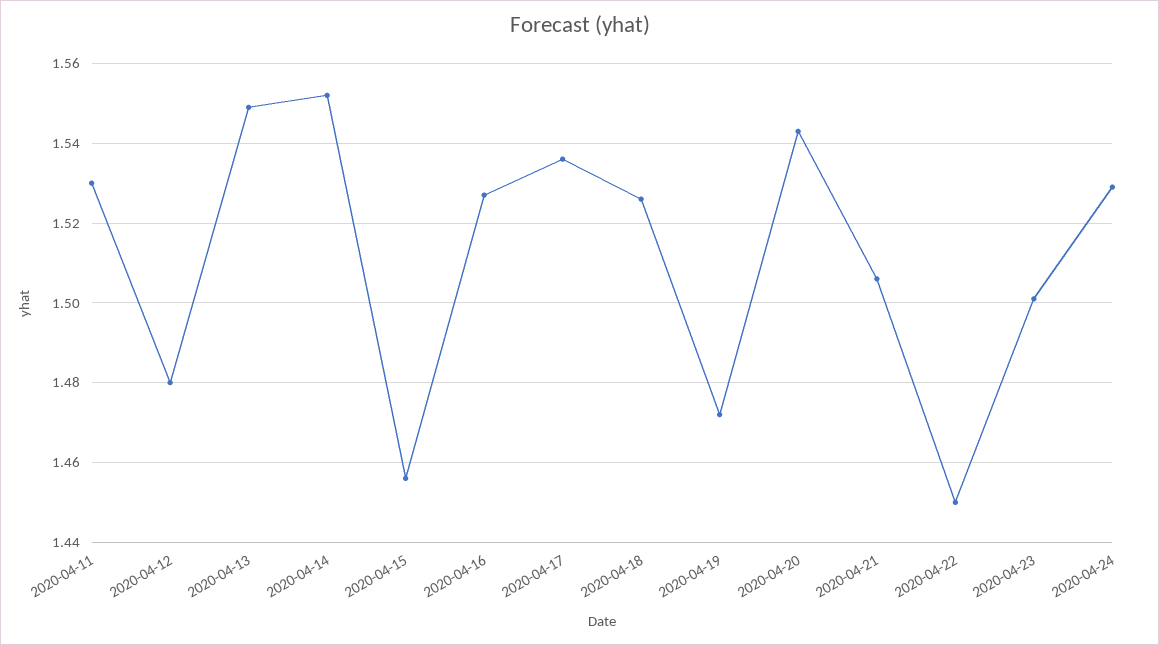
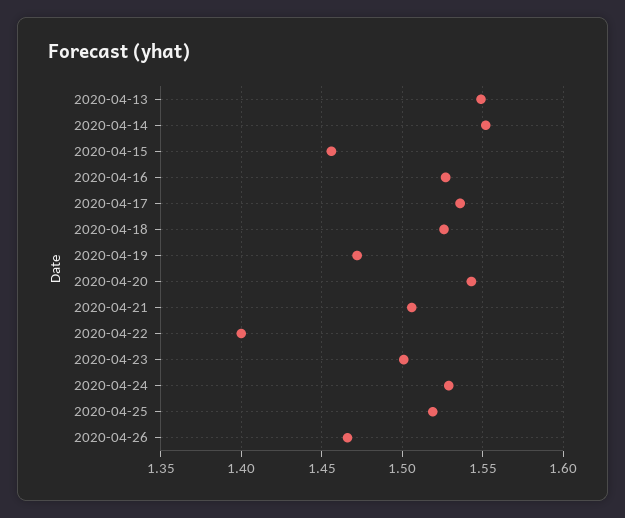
2020-04-11: 1.53 -> none
2020-04-12: 1.48 -> none
2020-04-22: 1.45 -> 1.4
2020-04-25: none -> 1.52
2020-04-26: none -> 1.465

